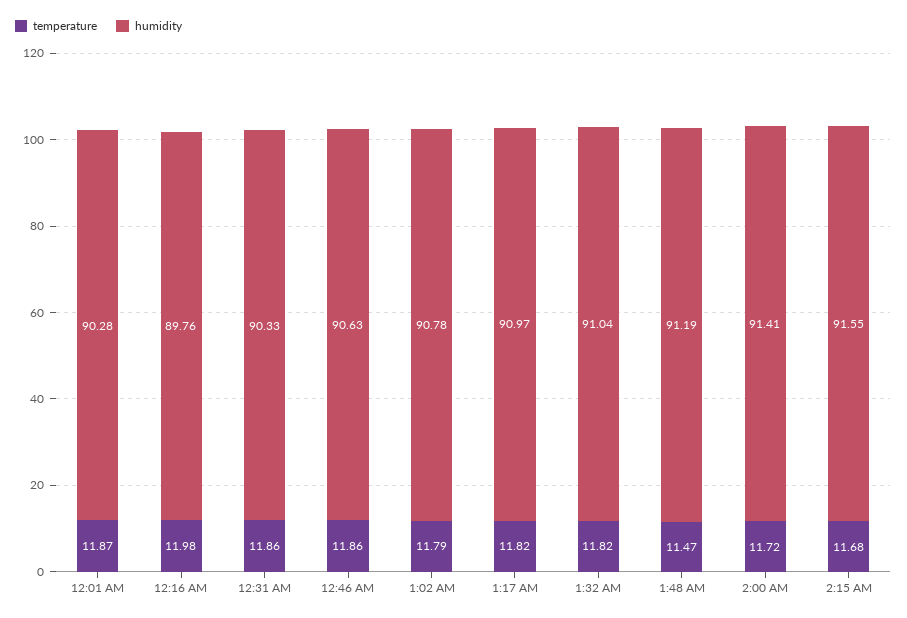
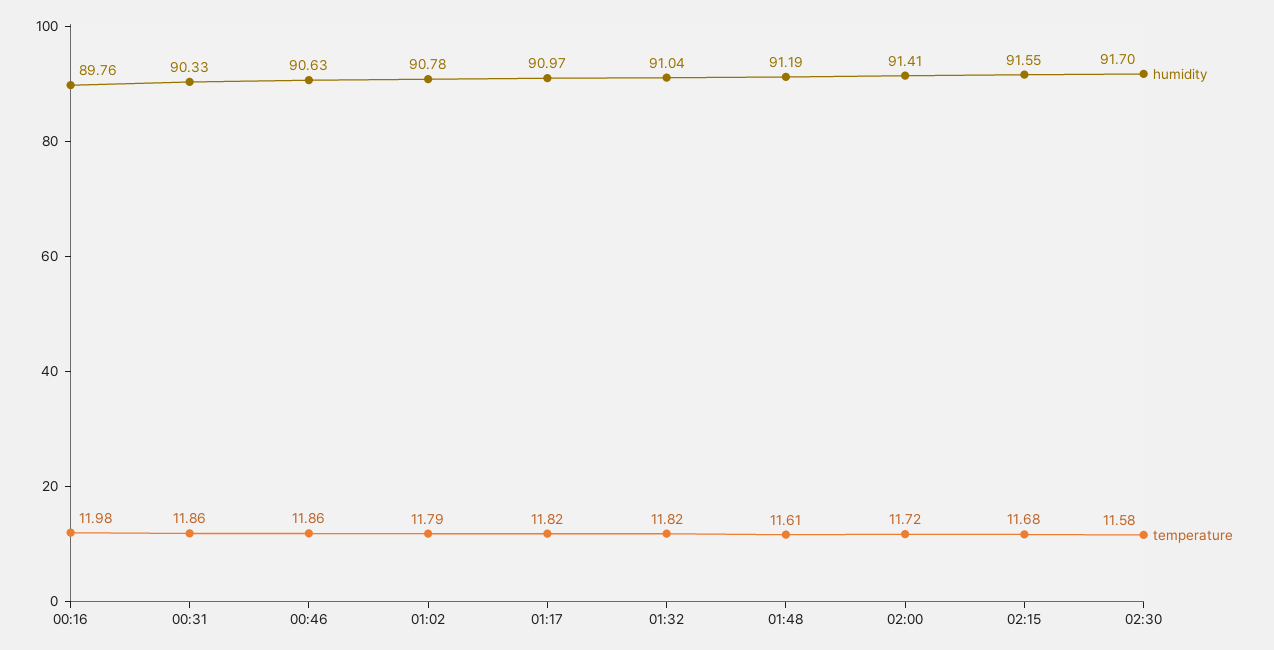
temperature, 12:01 AM: 11.87 -> none
humidity, 12:01 AM: 90.28 -> none
temperature, 1:48 AM: 11.47 -> 11.61
humidity, 02:30: none -> 91.7
temperature, 02:30: none -> 11.58

